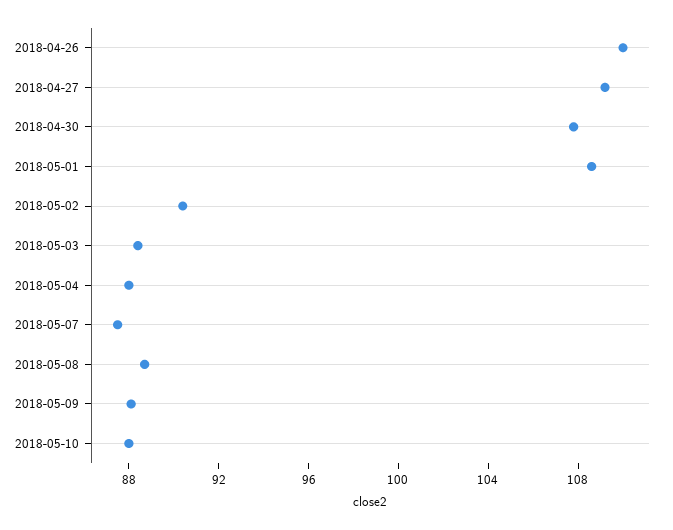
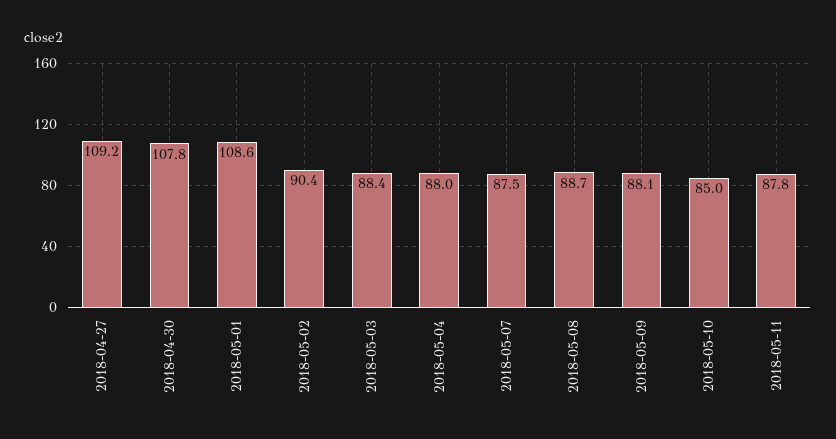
2018-04-26: 110 -> none
2018-05-10: 88 -> 85
2018-05-11: none -> 87.8

